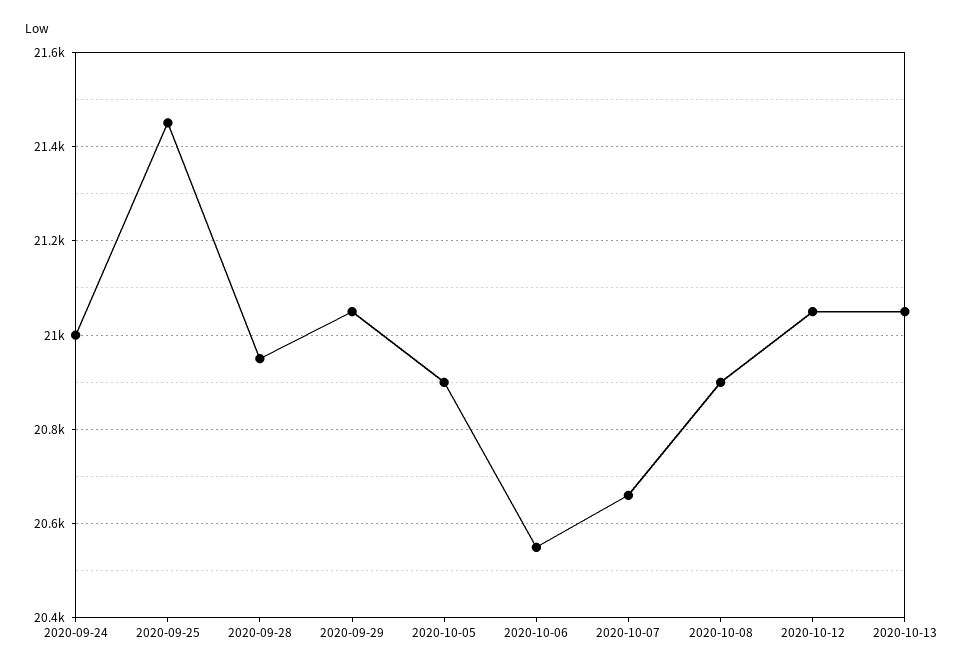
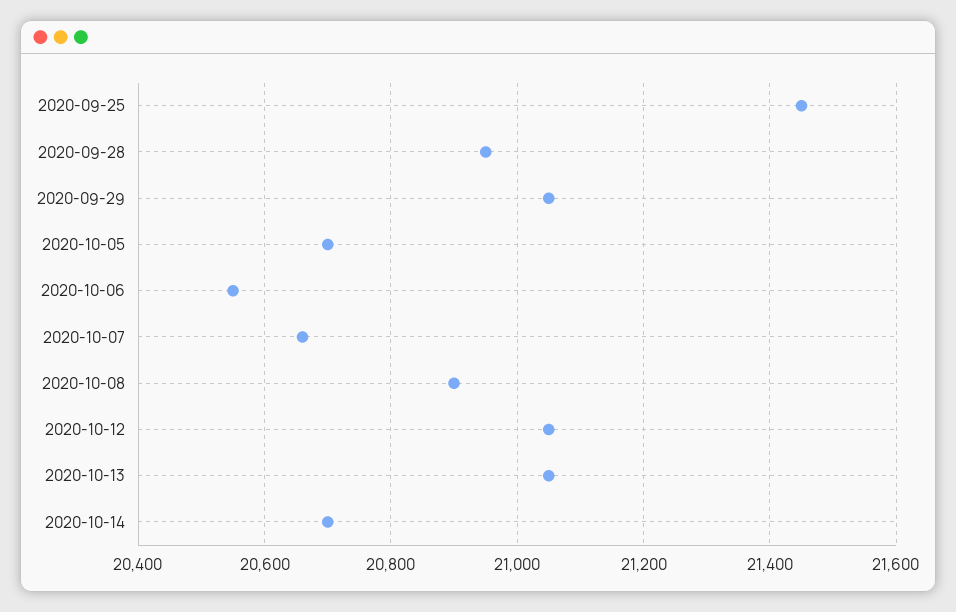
2020-09-24: 21000 -> none
2020-10-05: 20900 -> 20700
2020-10-14: none -> 20700

